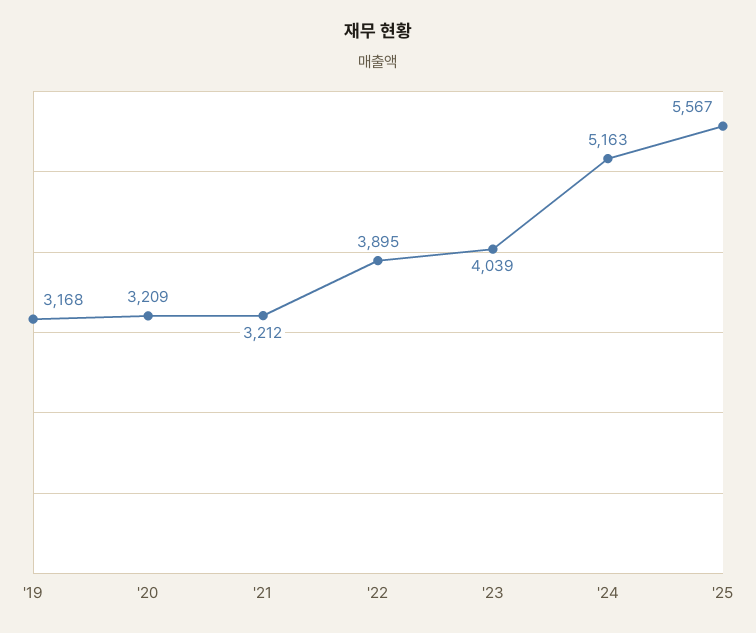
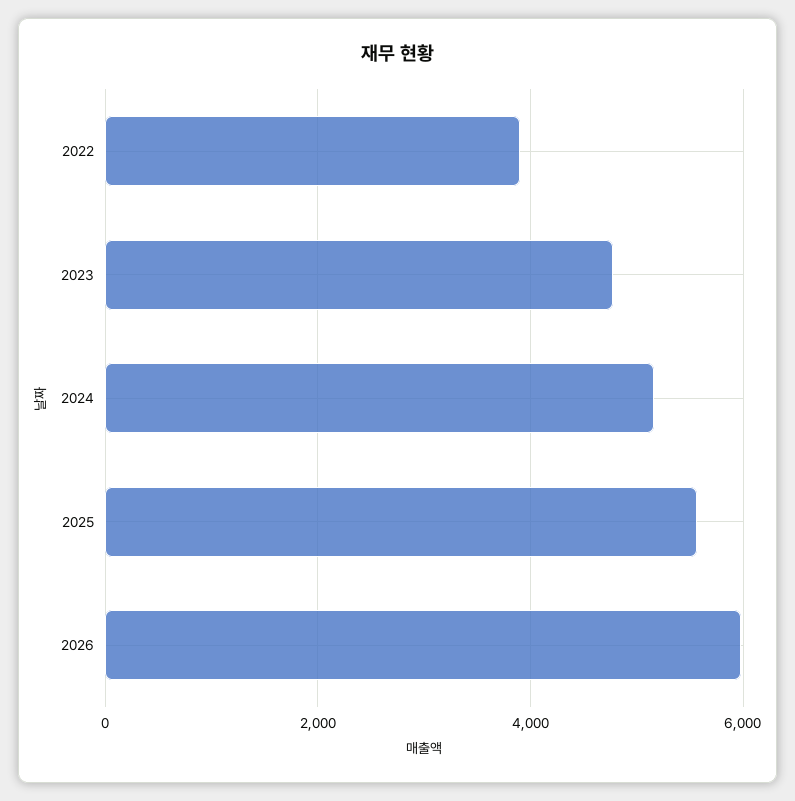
'19: 3168 -> none
'20: 3209 -> none
'21: 3212 -> none
'23: 4039 -> 4800
2026: none -> 6000

